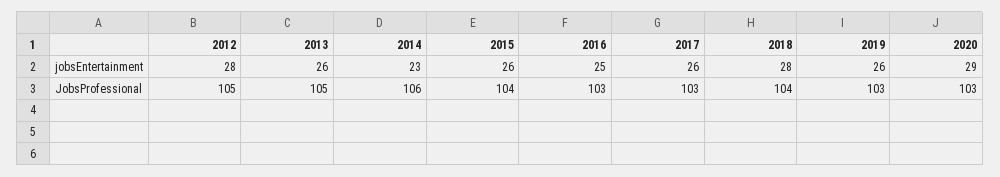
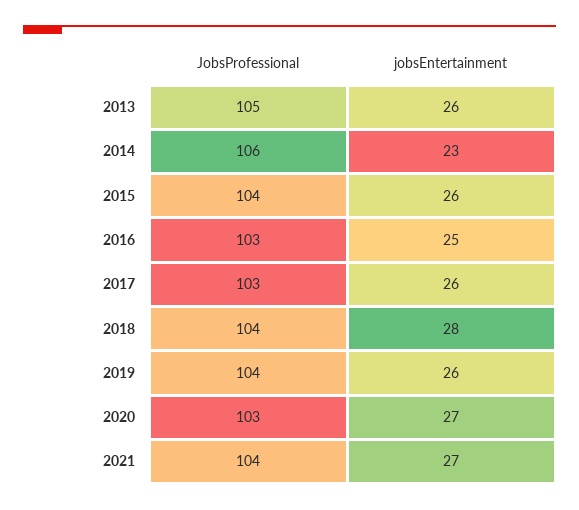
2012, jobsEntertainment: 28 -> none
2020, jobsEntertainment: 29 -> 27
2012, JobsProfessional: 105 -> none
2019, JobsProfessional: 103 -> 104
2021, JobsProfessional: none -> 104
2021, jobsEntertainment: none -> 27

